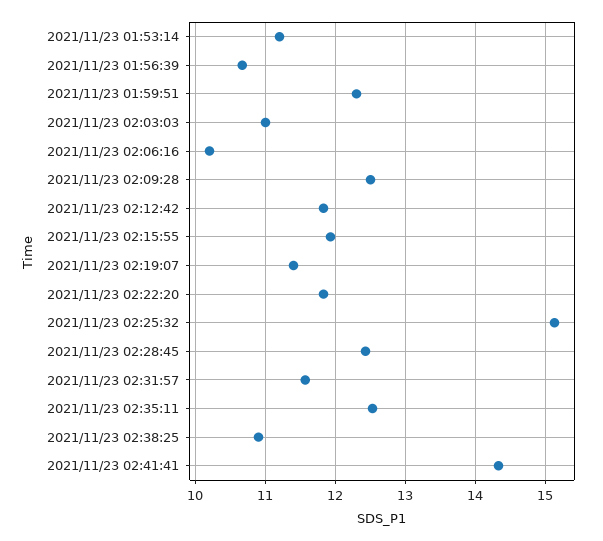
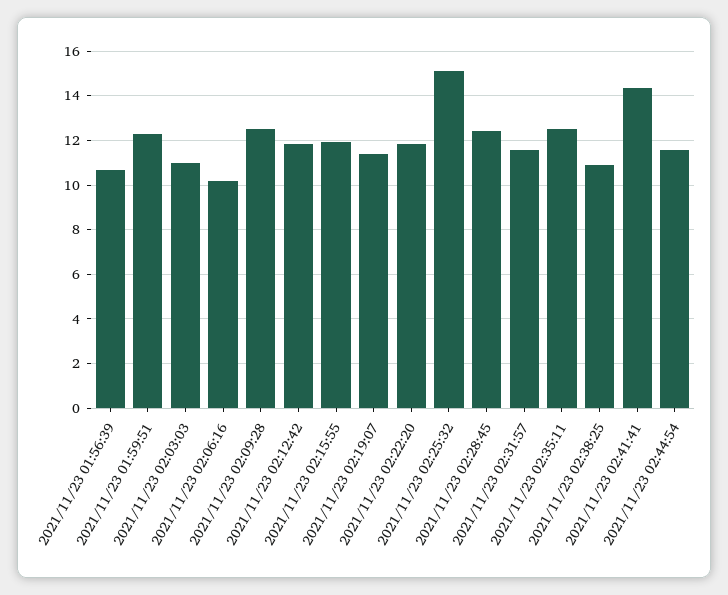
2021/11/23 01:53:14: 11.2 -> none
2021/11/23 02:44:54: none -> 11.5

